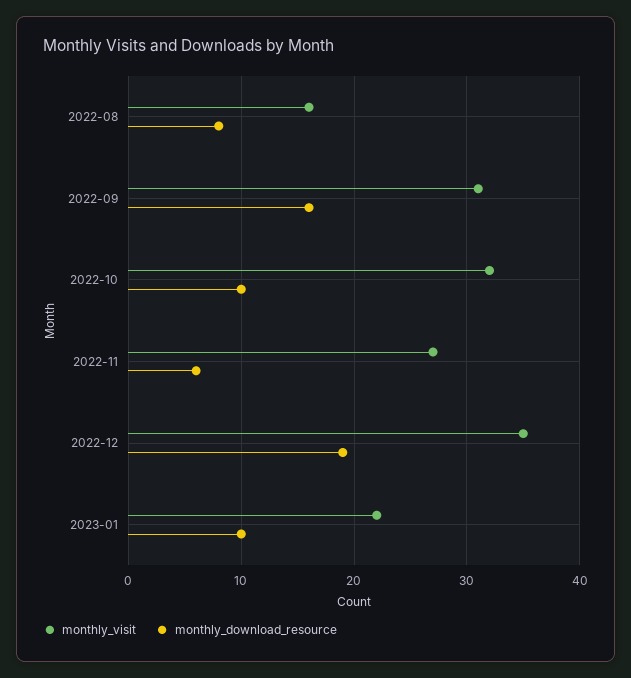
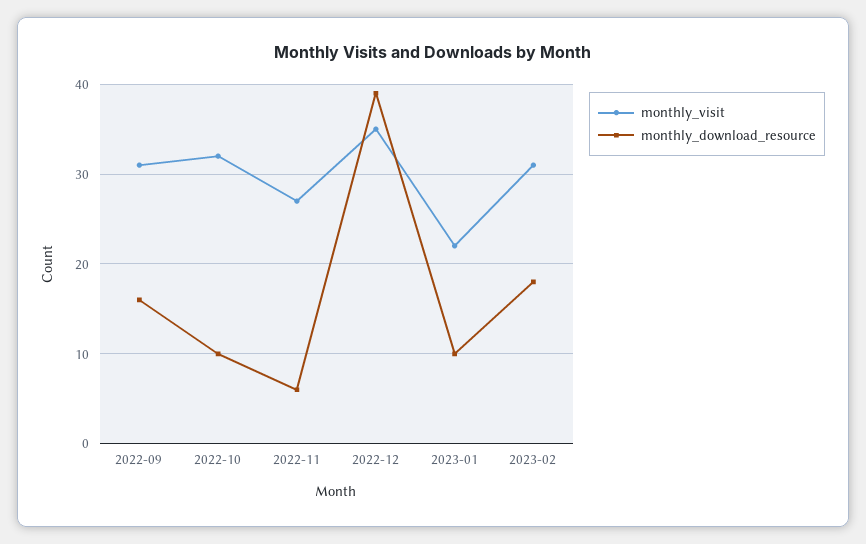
monthly_visit, 2022-08: 16 -> none
monthly_download_resource, 2022-08: 8 -> none
monthly_download_resource, 2022-12: 19 -> 39
monthly_visit, 2023-02: none -> 31
monthly_download_resource, 2023-02: none -> 18

